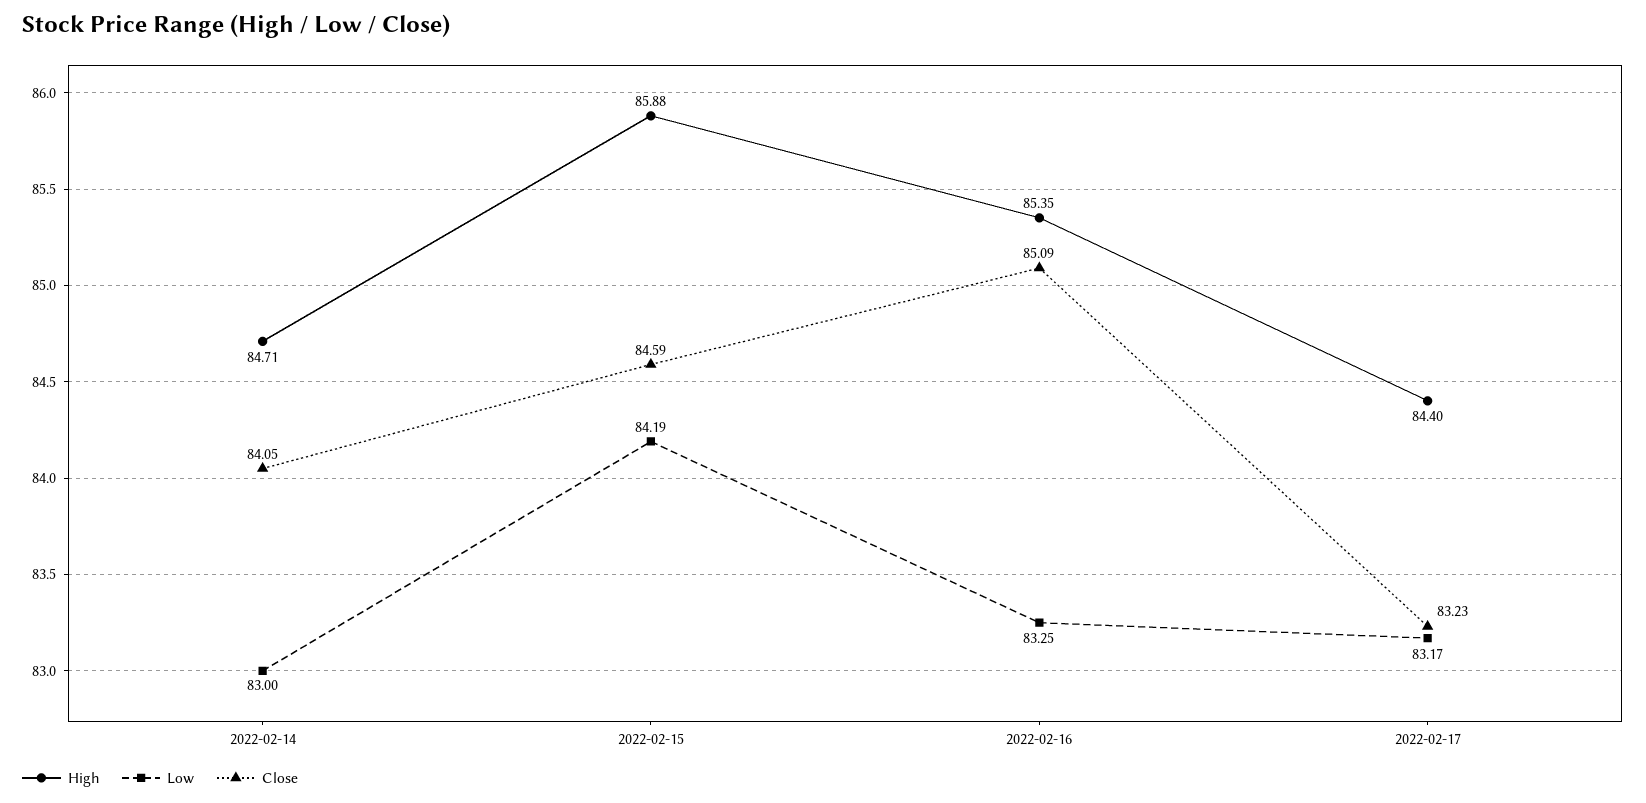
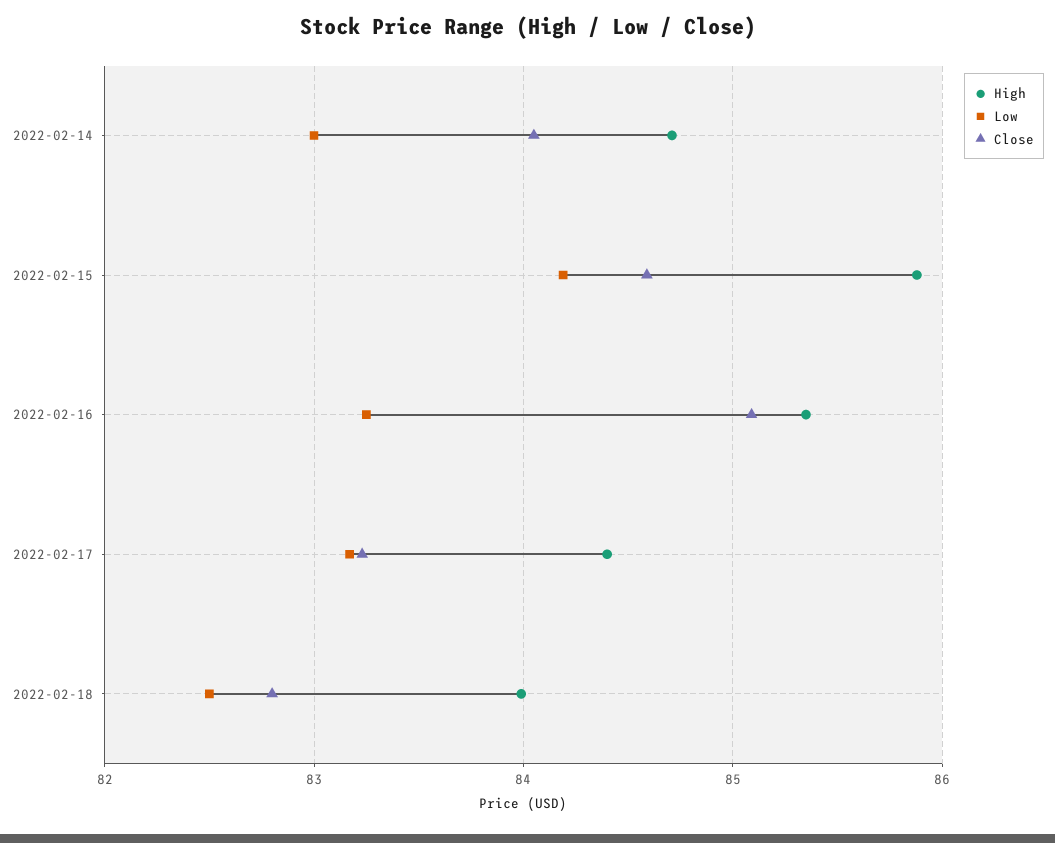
High, 2022-02-18: none -> 84
Low, 2022-02-18: none -> 82.5
Close, 2022-02-18: none -> 82.8

